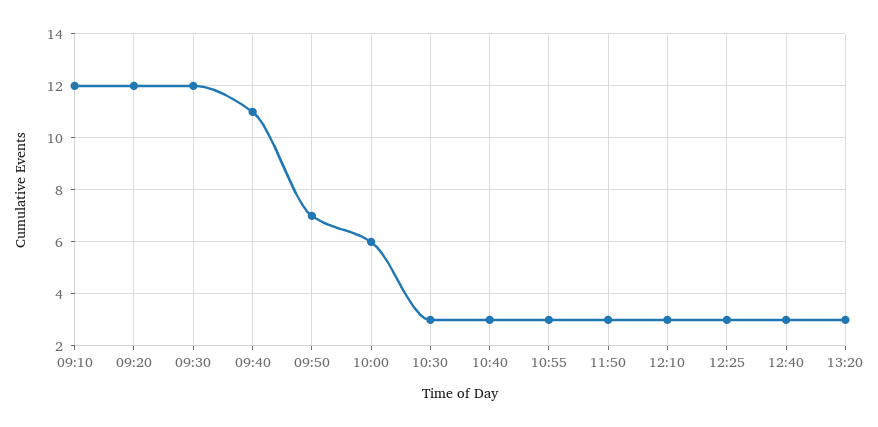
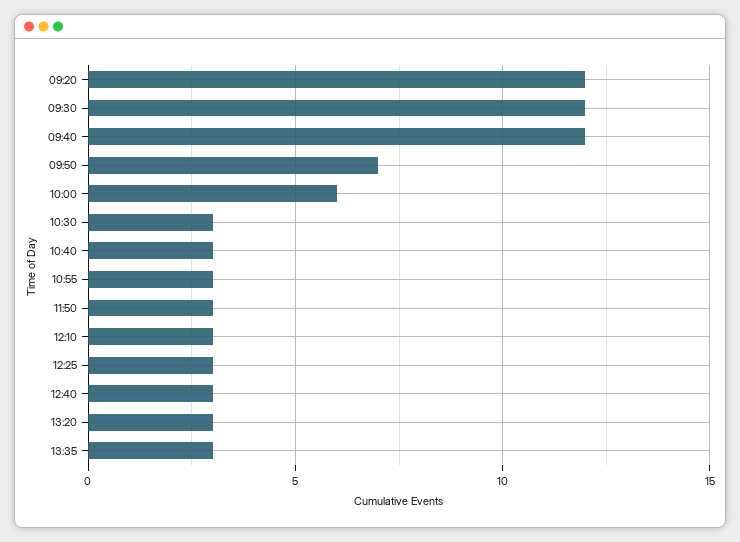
09:10: 12 -> none
09:40: 11 -> 12
13:35: none -> 3

